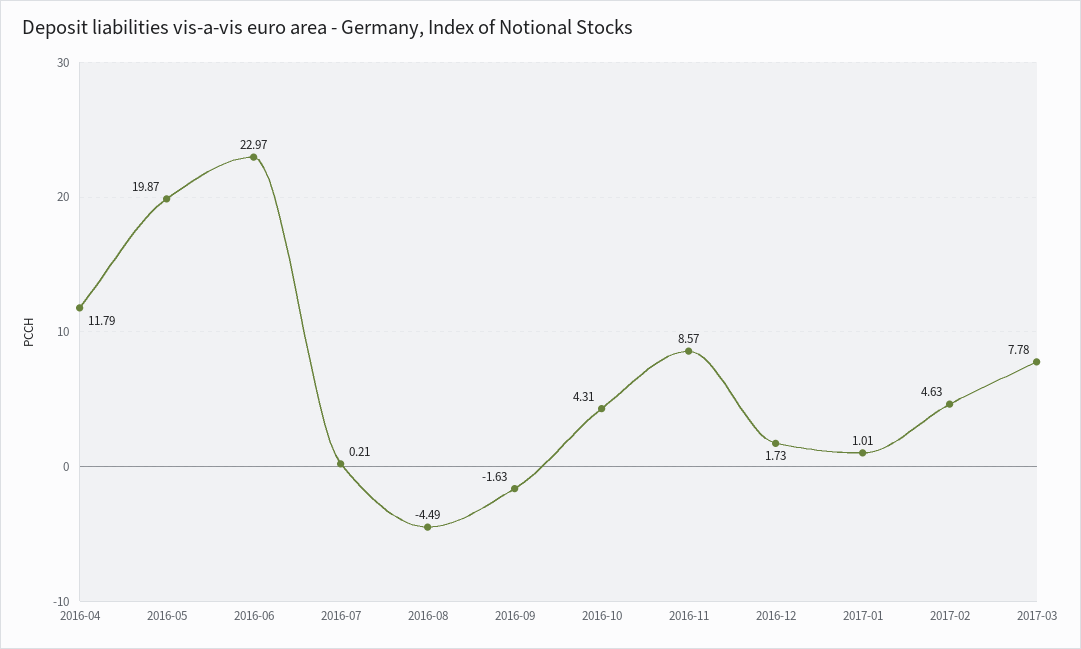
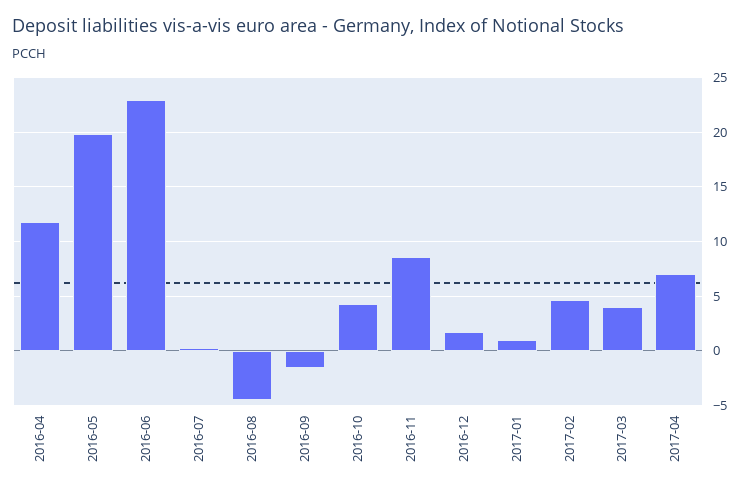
2017-03: 7.78 -> 4
2017-04: none -> 7

